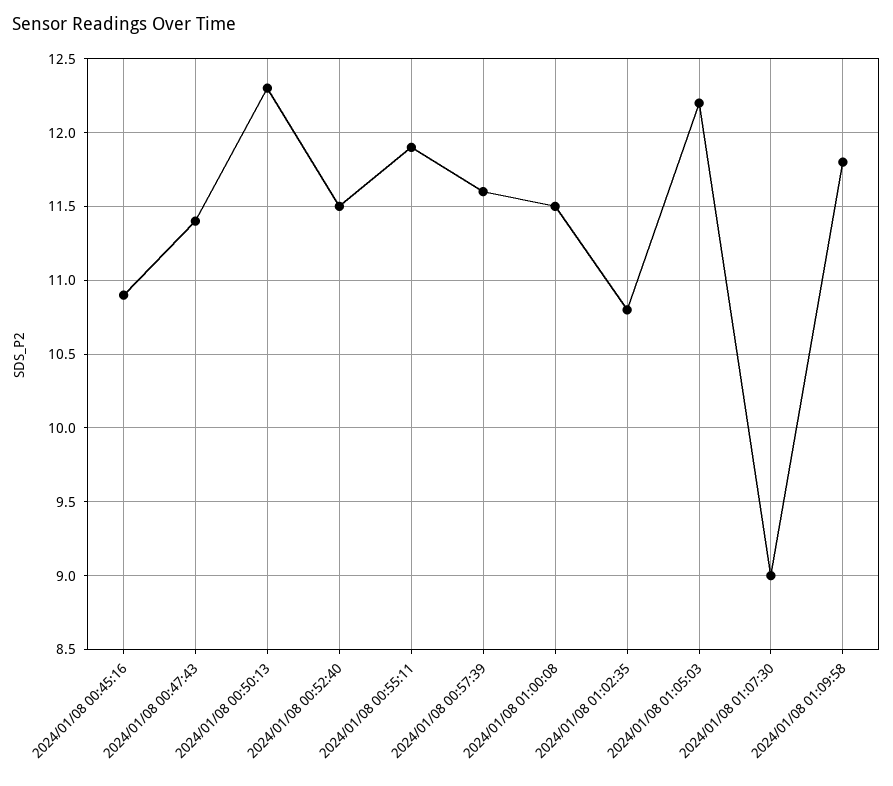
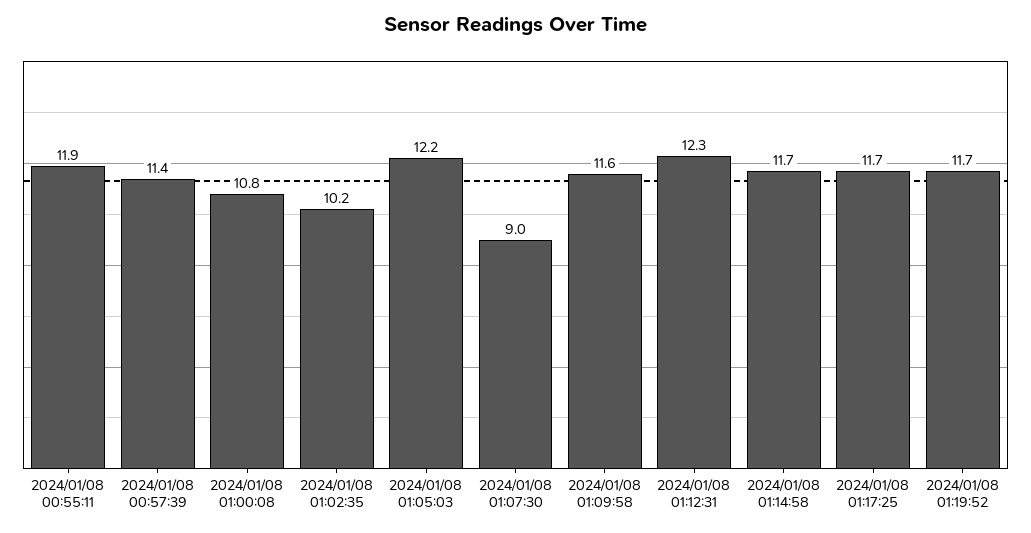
2024/01/08 00:45:16: 10.9 -> none
2024/01/08 00:47:43: 11.4 -> none
2024/01/08 00:50:13: 12.3 -> none
2024/01/08 00:52:40: 11.5 -> none
2024/01/08 00:57:39: 11.6 -> 11.4
2024/01/08 01:00:08: 11.5 -> 10.8
2024/01/08 01:02:35: 10.8 -> 10.2
2024/01/08 01:09:58: 11.8 -> 11.6
2024/01/08 01:12:31: none -> 12.3
2024/01/08 01:14:58: none -> 11.7
2024/01/08 01:17:25: none -> 11.7
2024/01/08 01:19:52: none -> 11.7

